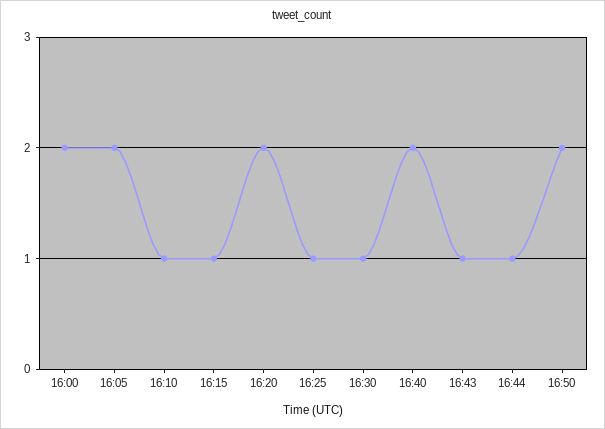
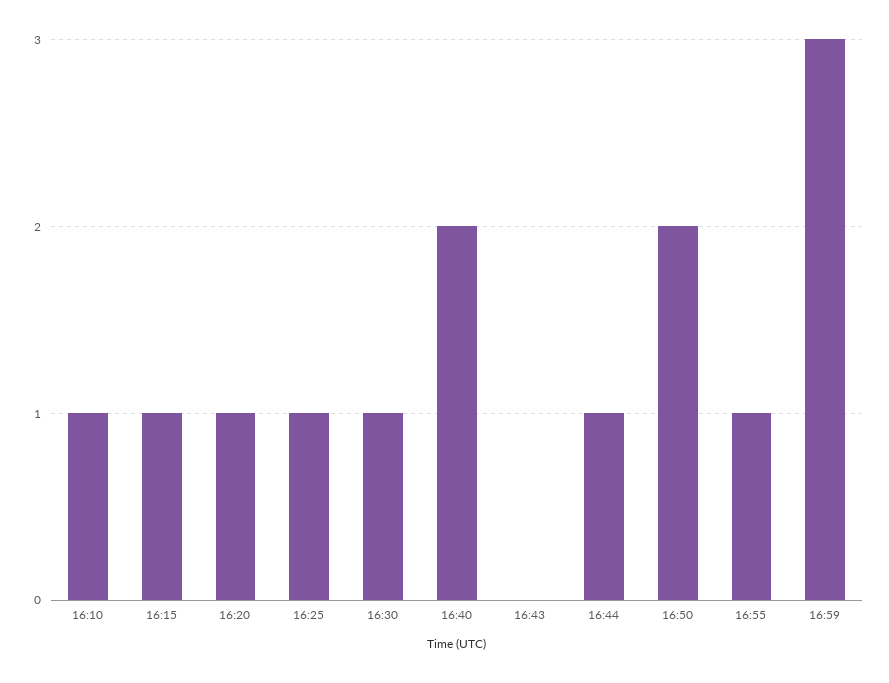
16:00: 2 -> none
16:05: 2 -> none
16:20: 2 -> 1
16:43: 1 -> 0
16:55: none -> 1
16:59: none -> 3

